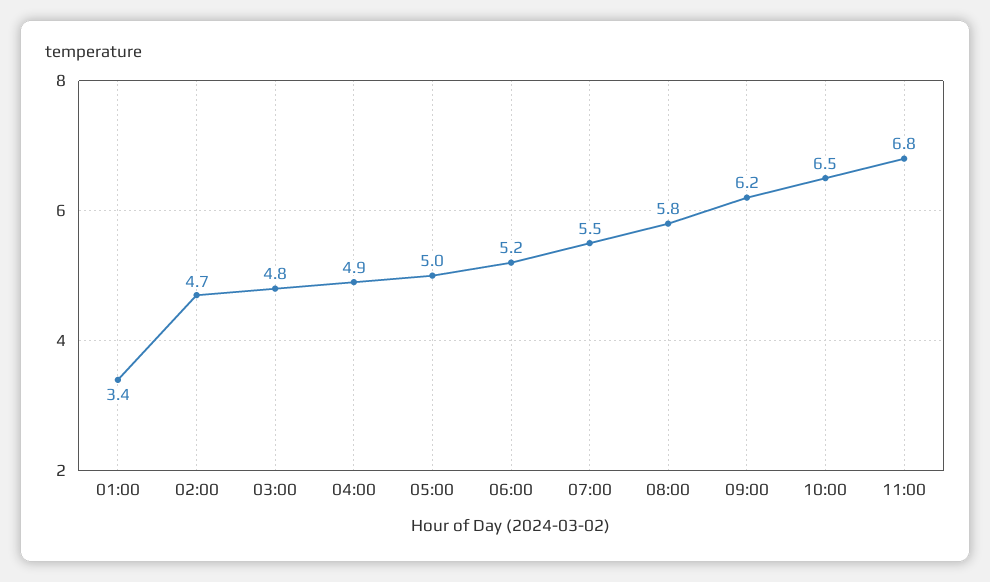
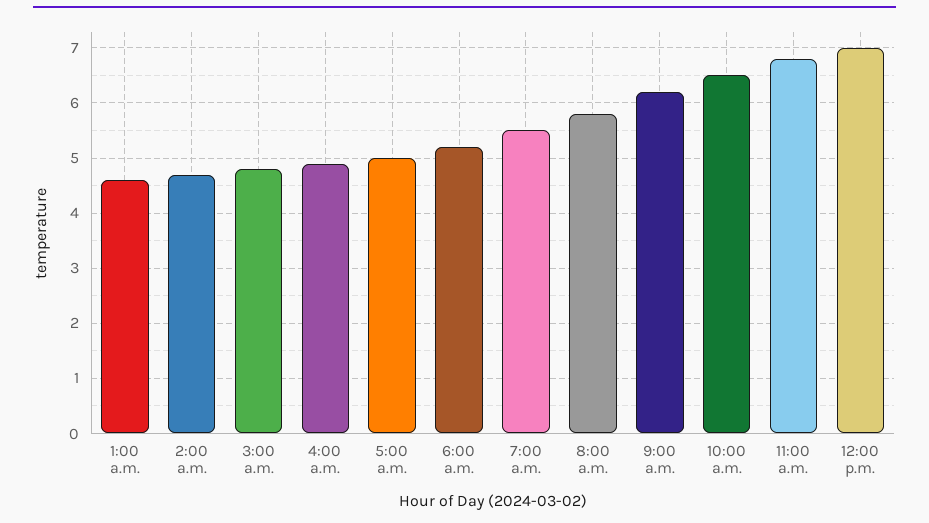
01:00: 3.4 -> 4.5
12:00 p.m.: none -> 7

